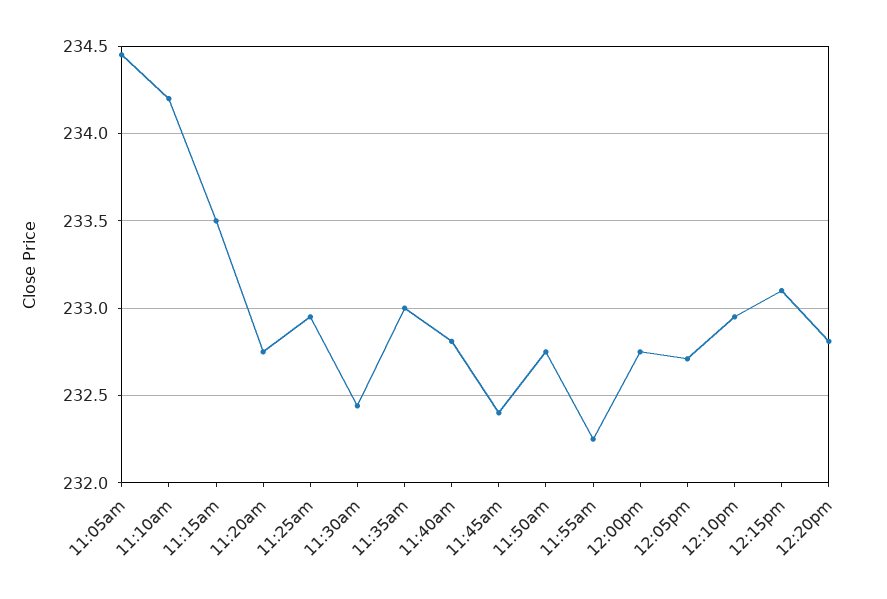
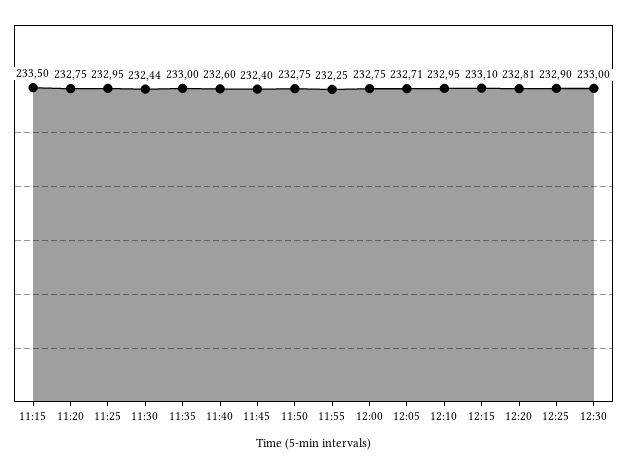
11:05am: 234.45 -> none
11:10am: 234.2 -> none
11:40am: 232.8 -> 232.6
12:25: none -> 232.9
12:30: none -> 233

